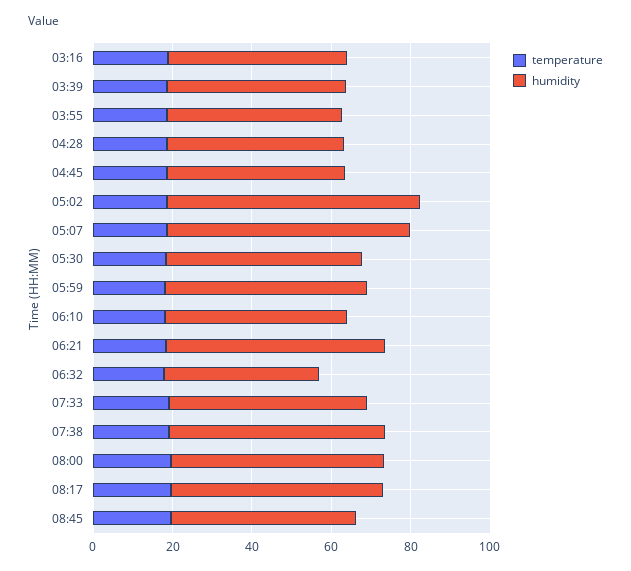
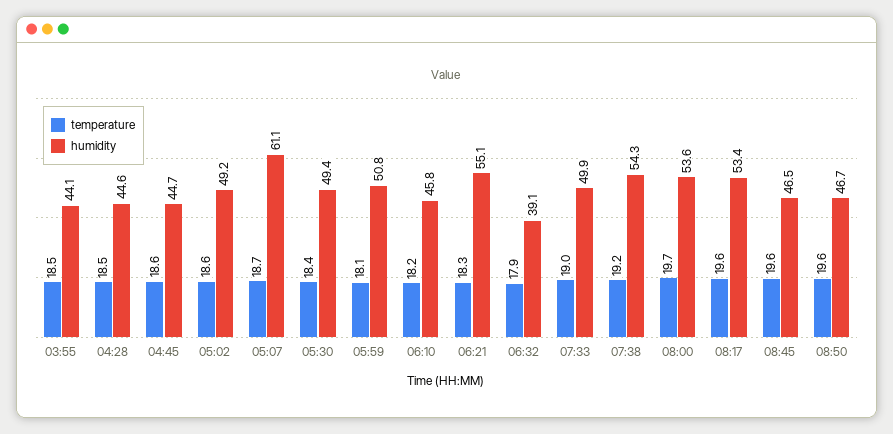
temperature, 03:16: 20 -> none
humidity, 03:16: 45 -> none
temperature, 03:39: 20 -> none
humidity, 03:39: 45 -> none
humidity, 05:02: 65 -> 49.2
temperature, 08:50: none -> 19.6
humidity, 08:50: none -> 46.7

